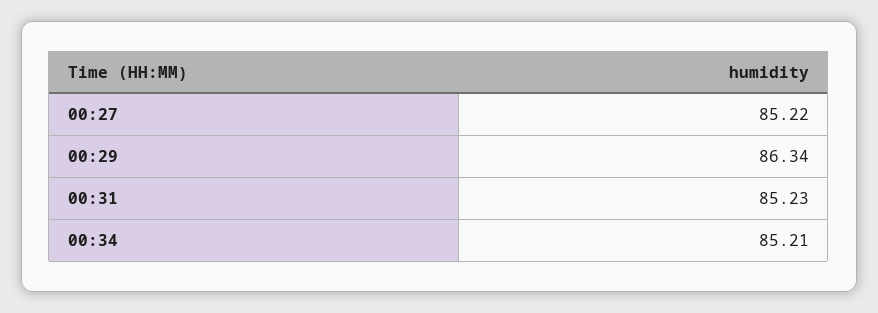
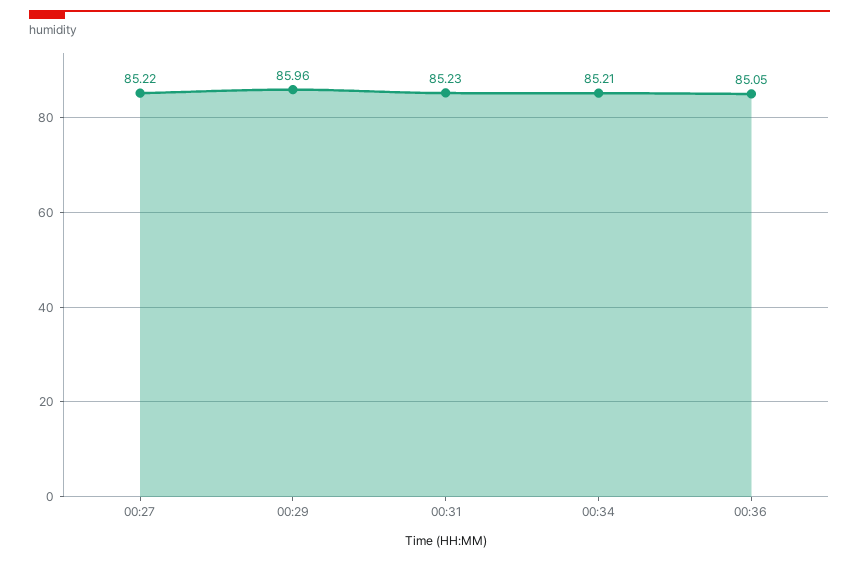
00:29: 86.34 -> 85.96
00:36: none -> 85.05

